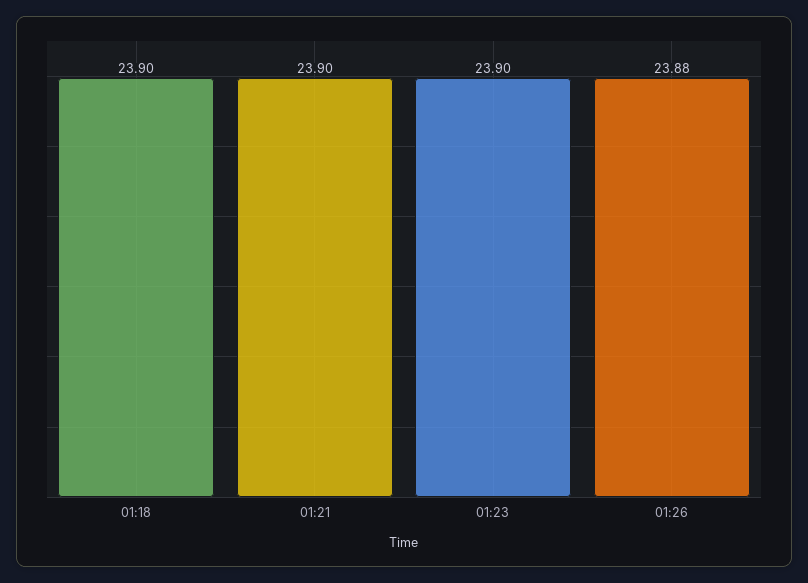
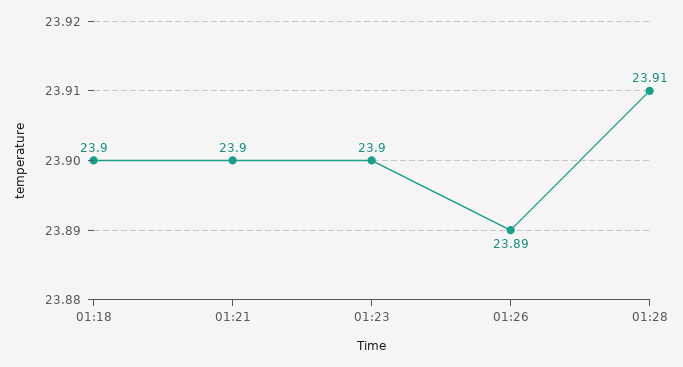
01:26: 23.88 -> 23.89
01:28: none -> 23.91

